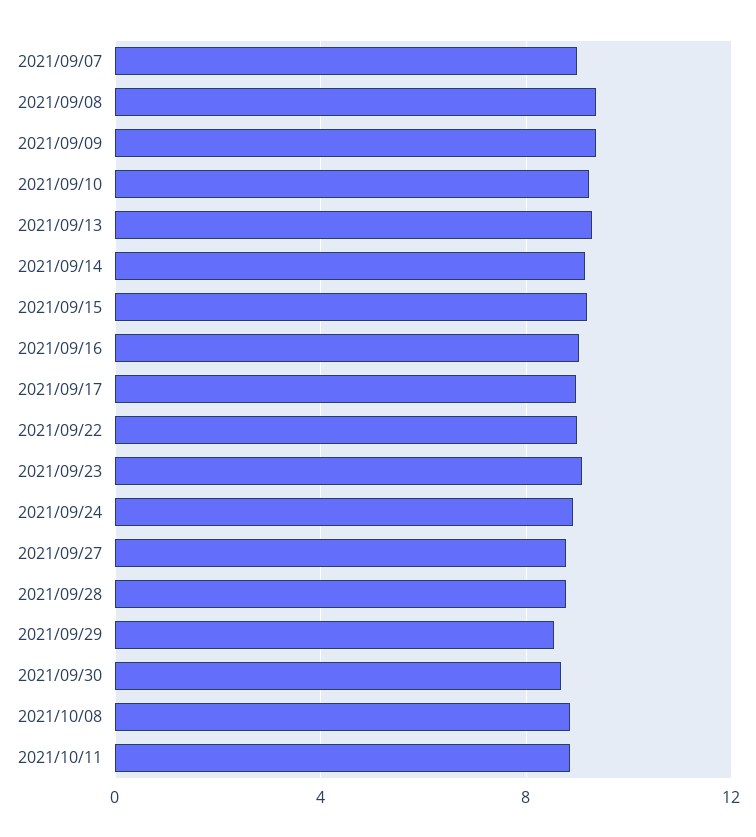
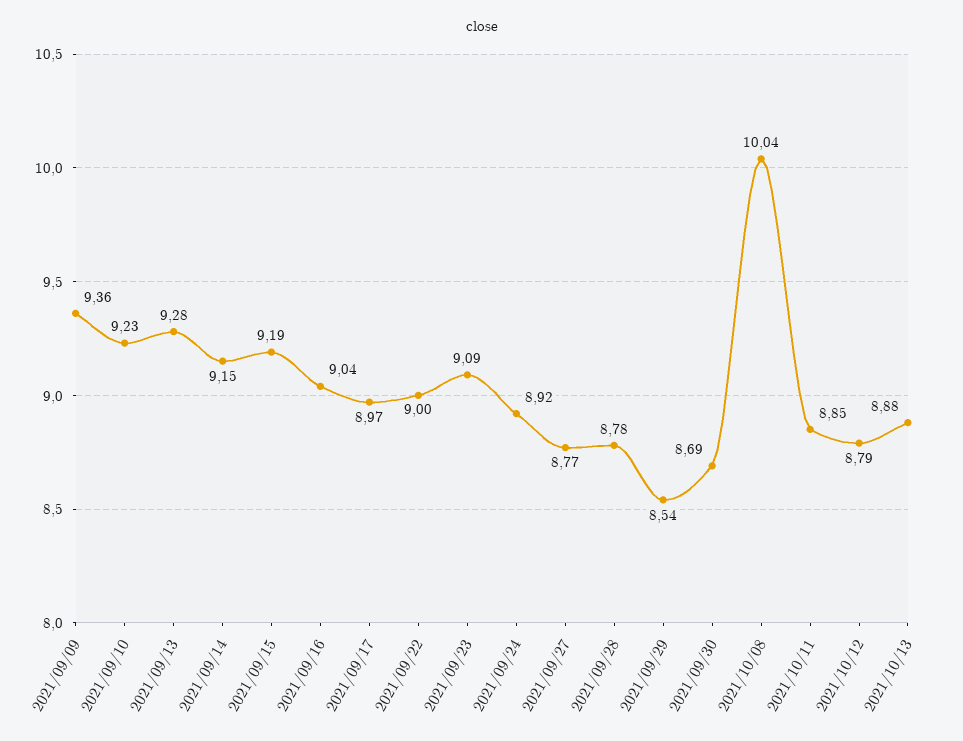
2021/09/07: 9 -> none
2021/09/08: 9.5 -> none
2021/10/08: 9 -> 10.04
2021/10/12: none -> 8.79
2021/10/13: none -> 8.88

